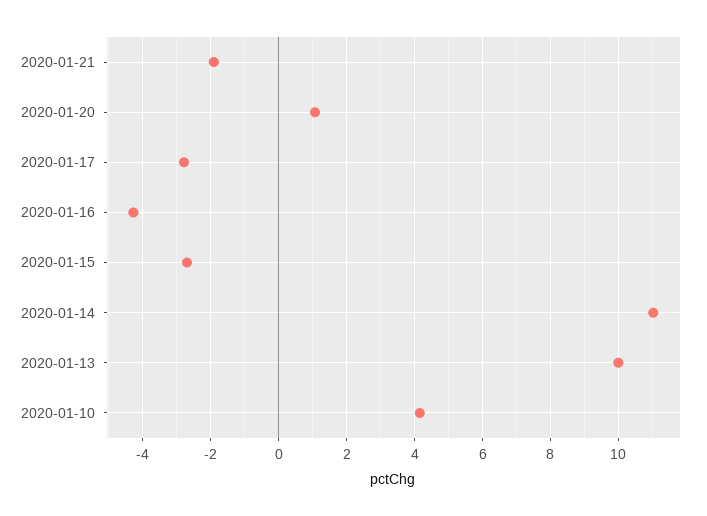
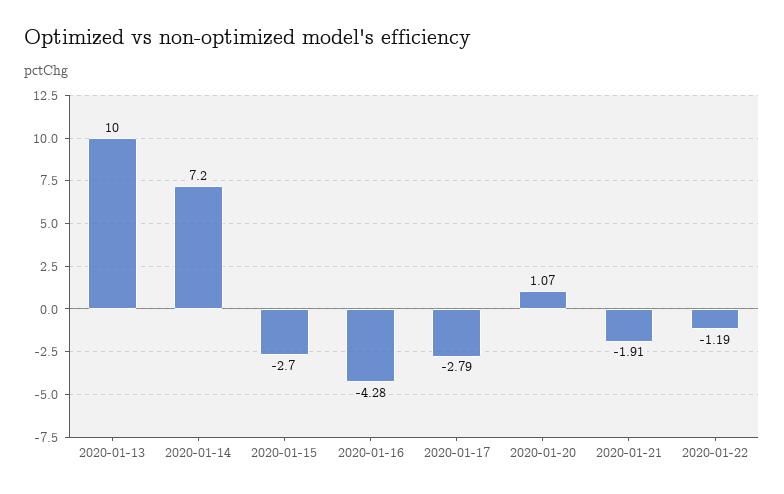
2020-01-14: 11 -> 7.2
2020-01-10: 4.2 -> none
2020-01-22: none -> -1.19

